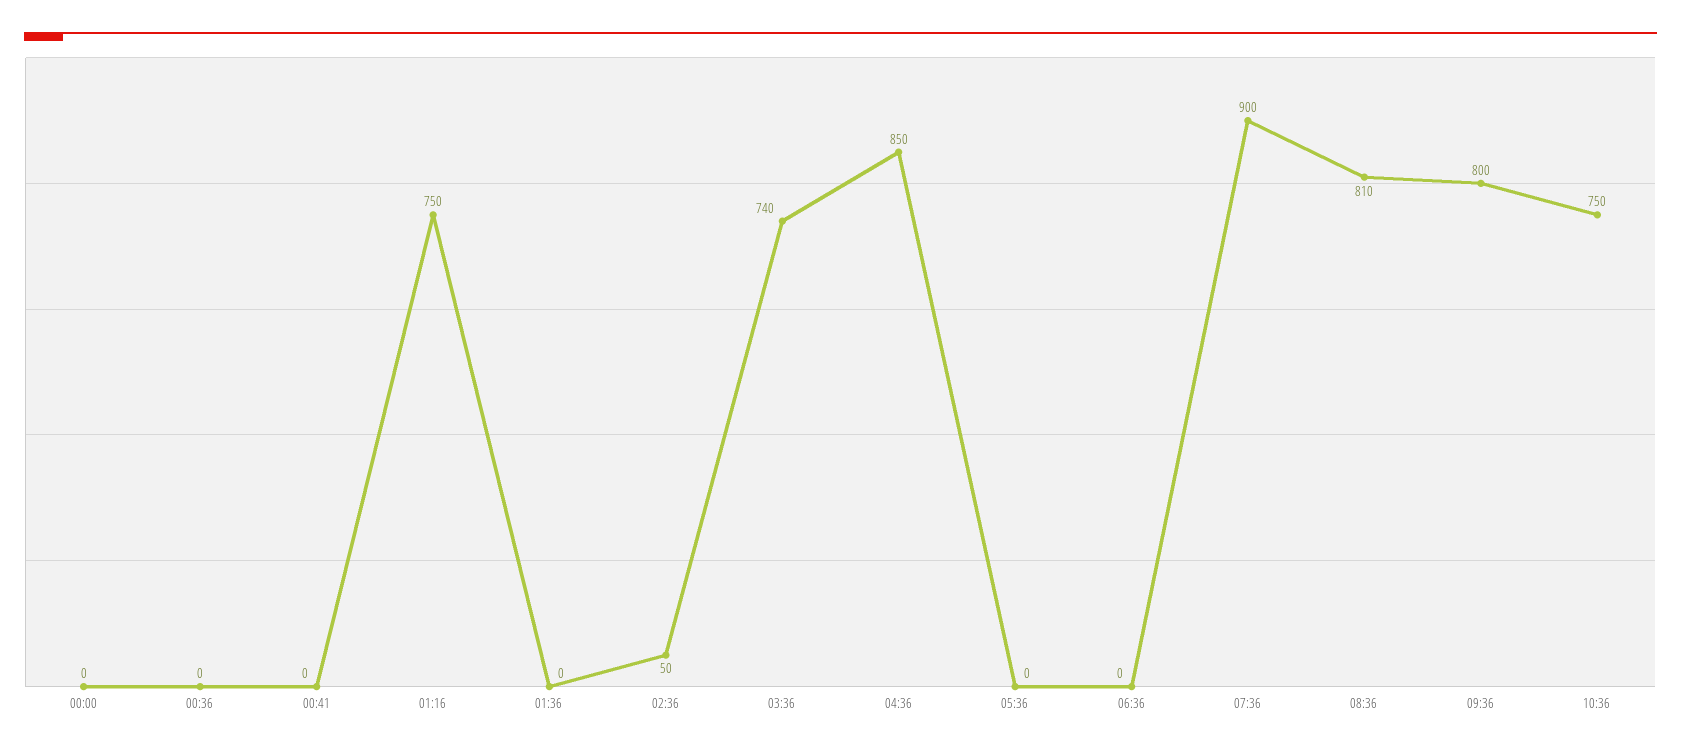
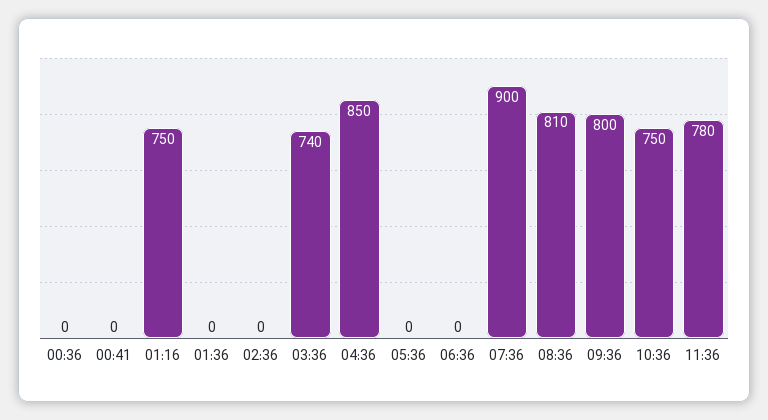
00:00: 0 -> none
02:36: 50 -> 0
11:36: none -> 780

